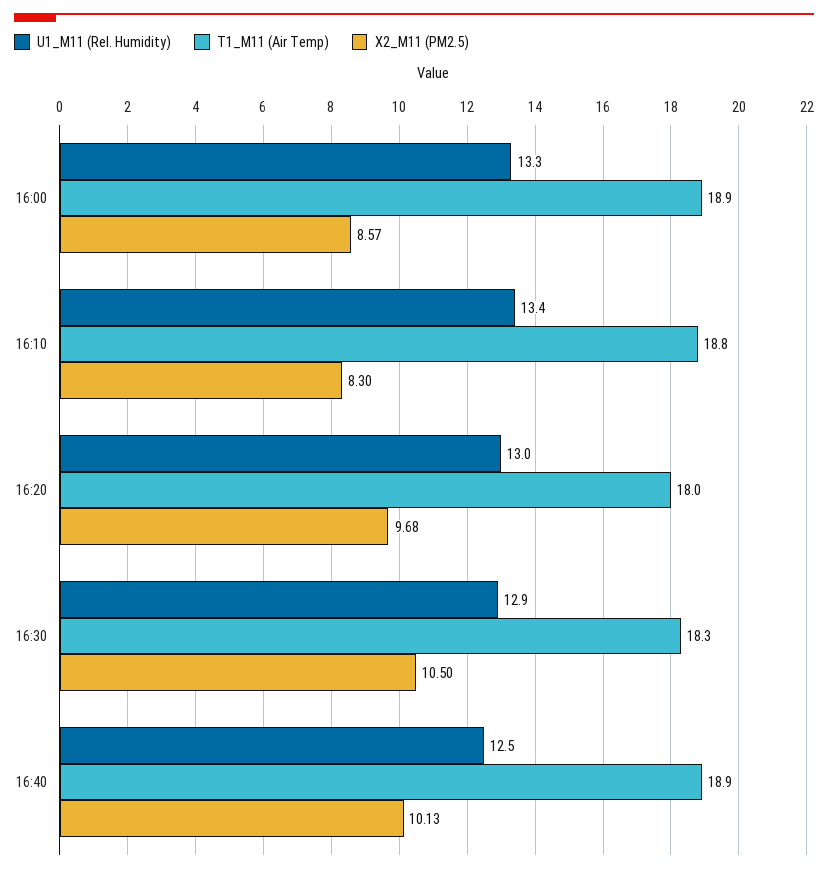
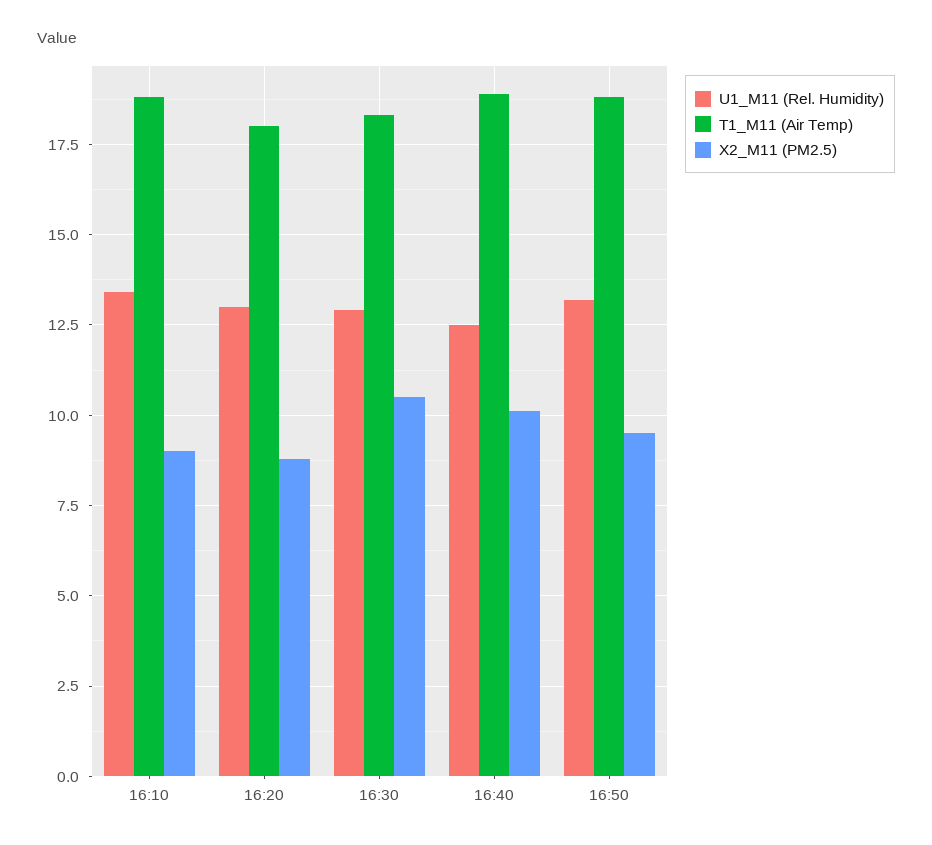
U1_M11 (Rel. Humidity), 16:00: 13.3 -> none
T1_M11 (Air Temp), 16:00: 18.9 -> none
X2_M11 (PM2.5), 16:00: 8.57 -> none
X2_M11 (PM2.5), 16:10: 8.3 -> 9
X2_M11 (PM2.5), 16:20: 9.68 -> 8.75
U1_M11 (Rel. Humidity), 16:50: none -> 13.25
T1_M11 (Air Temp), 16:50: none -> 18.75
X2_M11 (PM2.5), 16:50: none -> 9.5

